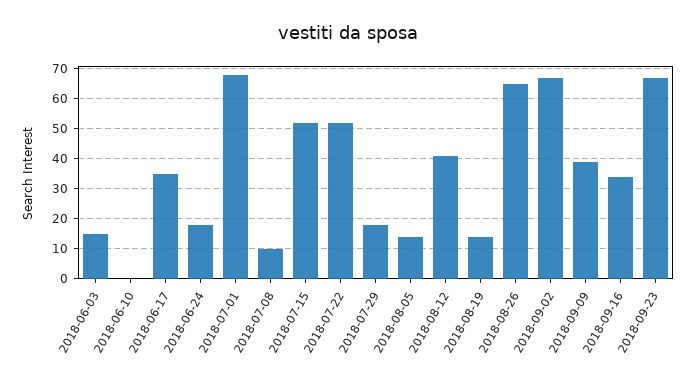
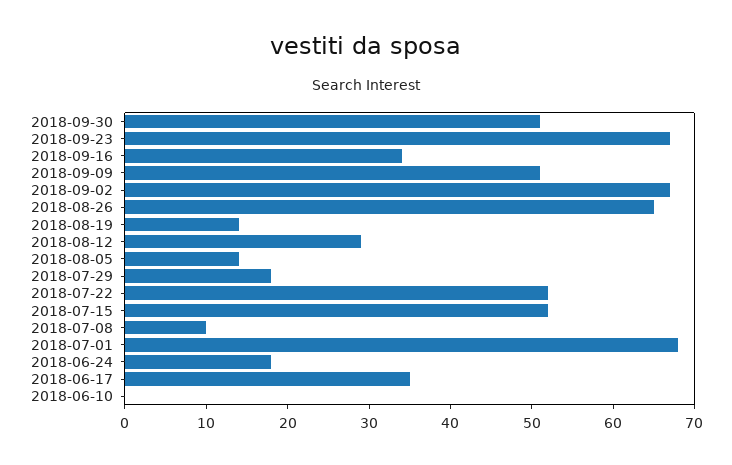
2018-06-03: 15 -> none
2018-08-12: 40 -> 29
2018-09-09: 40 -> 51
2018-09-30: none -> 51

